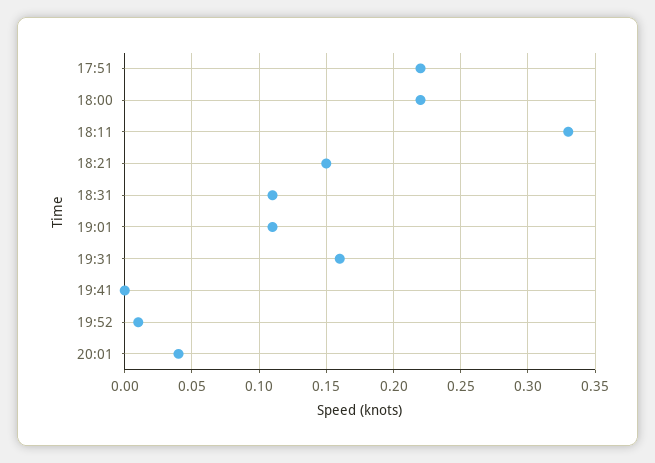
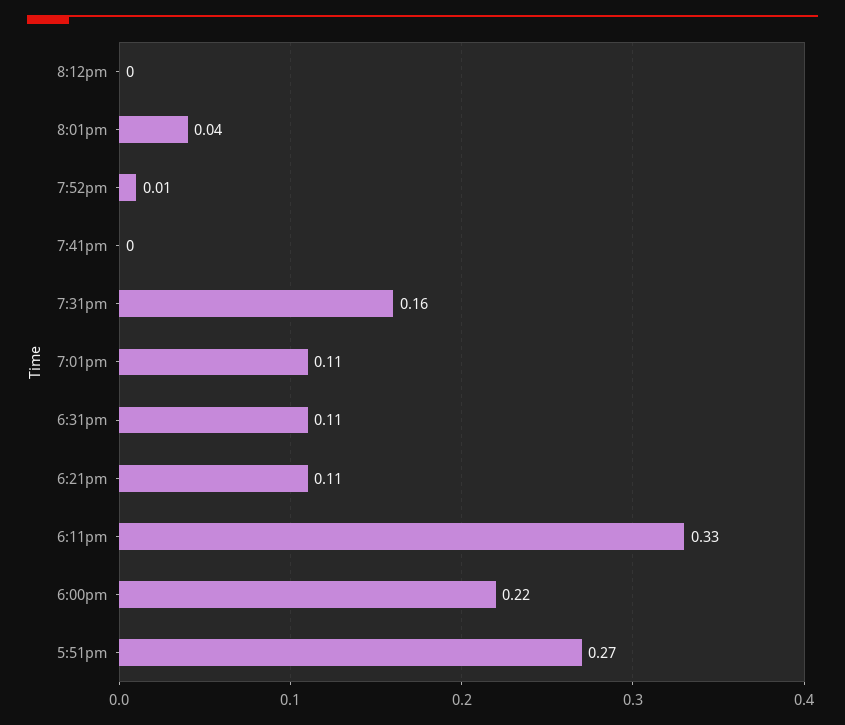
17:51: 0.22 -> 0.27
18:21: 0.15 -> 0.11
8:12pm: none -> 0

